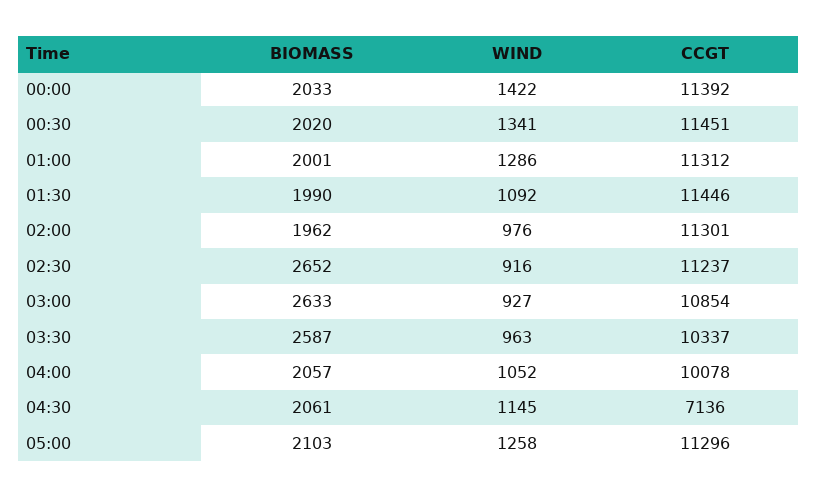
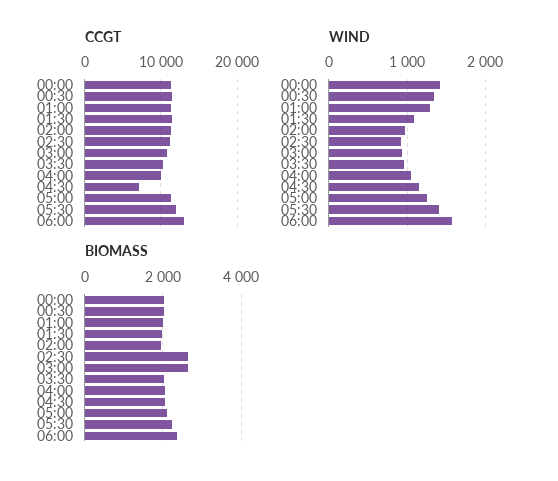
BIOMASS, 03:30: 2587 -> 2000
CCGT, 05:30: none -> 12000
CCGT, 06:00: none -> 13000
WIND, 05:30: none -> 1400
WIND, 06:00: none -> 1600
BIOMASS, 05:30: none -> 2200
BIOMASS, 06:00: none -> 2400

